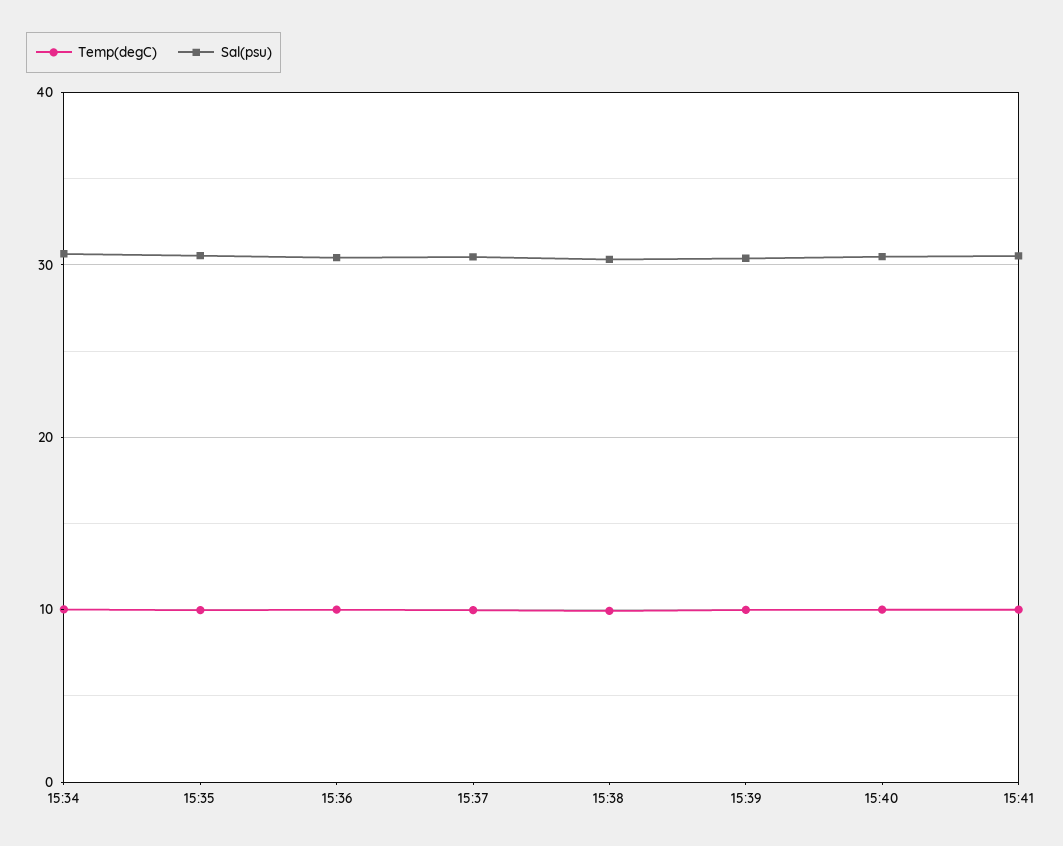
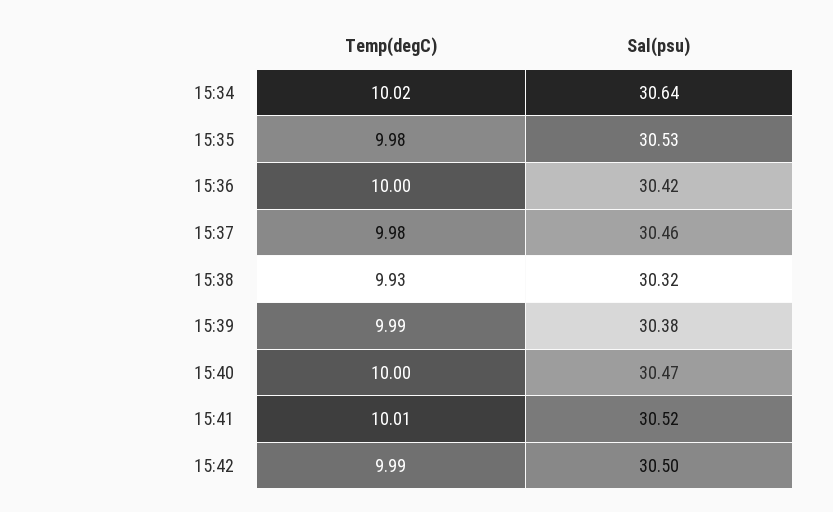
Temp(degC), 15:42: none -> 9.99
Sal(psu), 15:42: none -> 30.5

